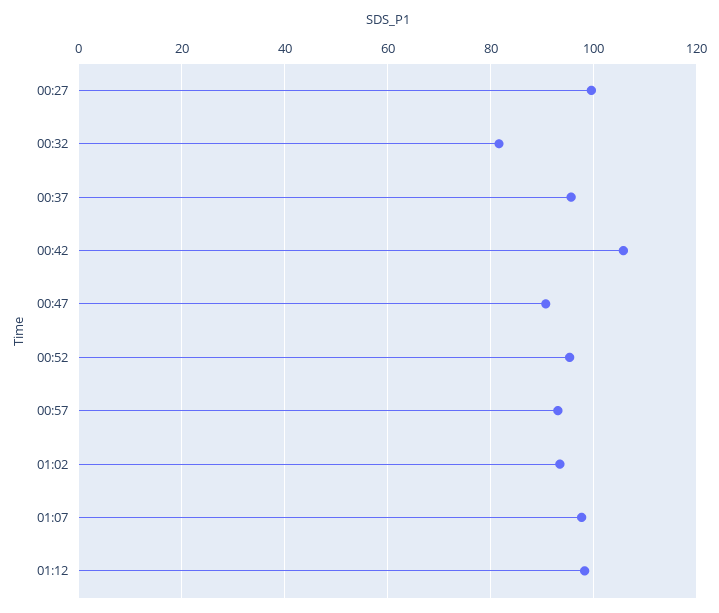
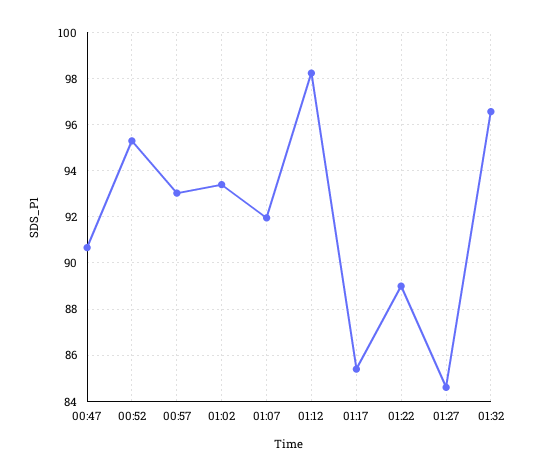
00:27: 100 -> none
00:32: 82 -> none
00:37: 96 -> none
00:42: 106 -> none
01:07: 98 -> 92
01:17: none -> 85.5
01:22: none -> 89
01:27: none -> 84.5
01:32: none -> 96.5

